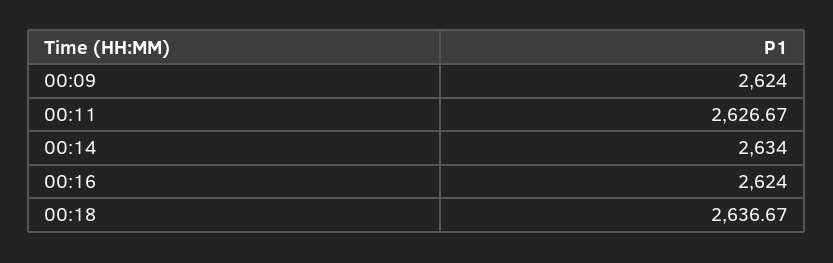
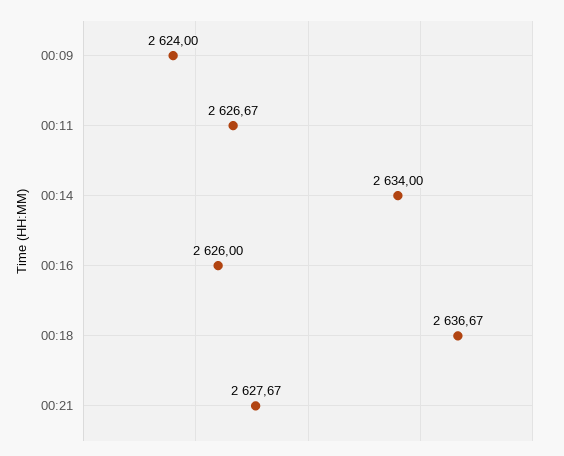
00:16: 2624 -> 2626
00:21: none -> 2627.67

